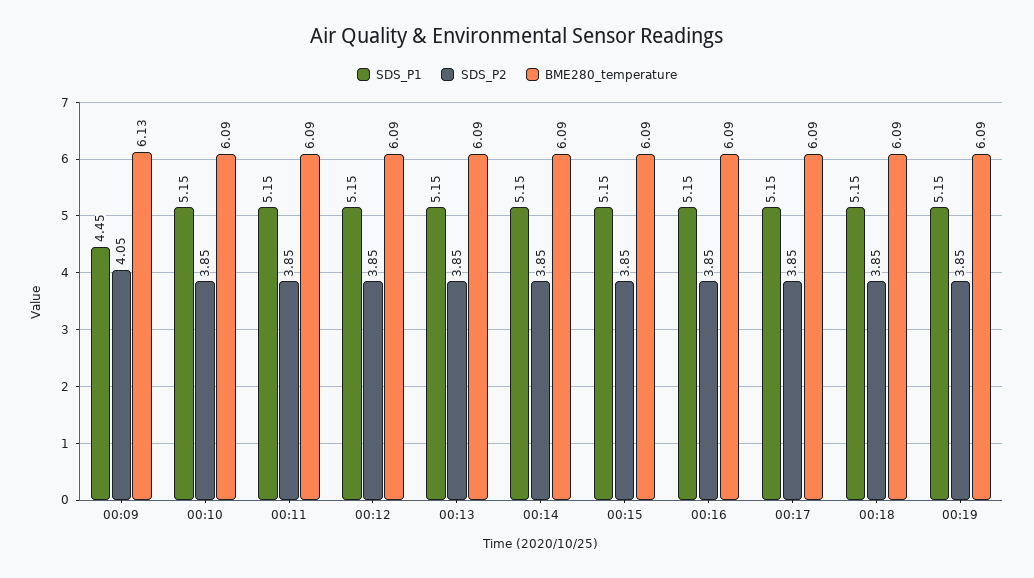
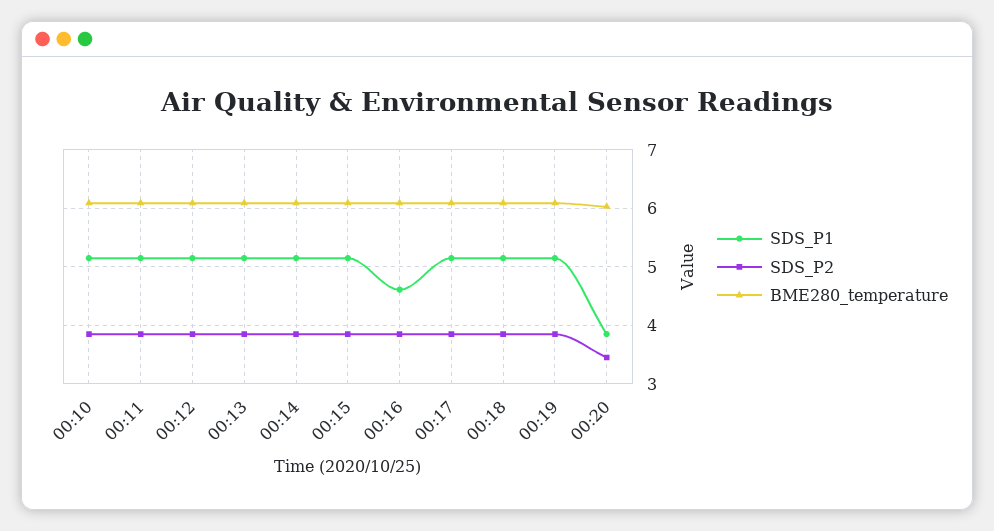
SDS_P1, 00:09: 4.45 -> none
SDS_P2, 00:09: 4.05 -> none
BME280_temperature, 00:09: 6.13 -> none
SDS_P1, 00:16: 5.15 -> 4.6
SDS_P1, 00:20: none -> 3.8
SDS_P2, 00:20: none -> 3.4
BME280_temperature, 00:20: none -> 6

